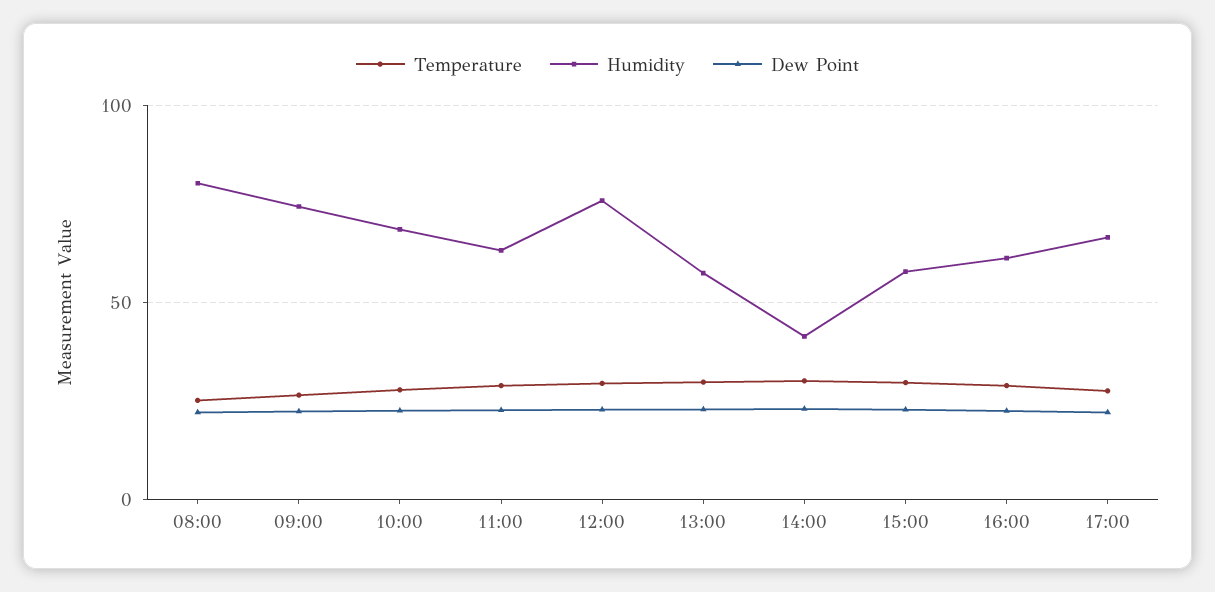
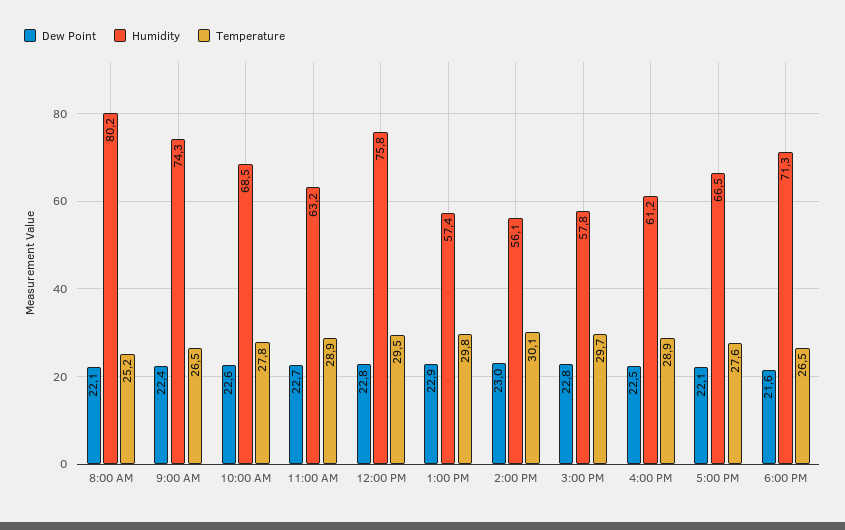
Humidity, 14:00: 40 -> 56.1
Dew Point, 6:00 PM: none -> 21.6
Humidity, 6:00 PM: none -> 71.3
Temperature, 6:00 PM: none -> 26.5

